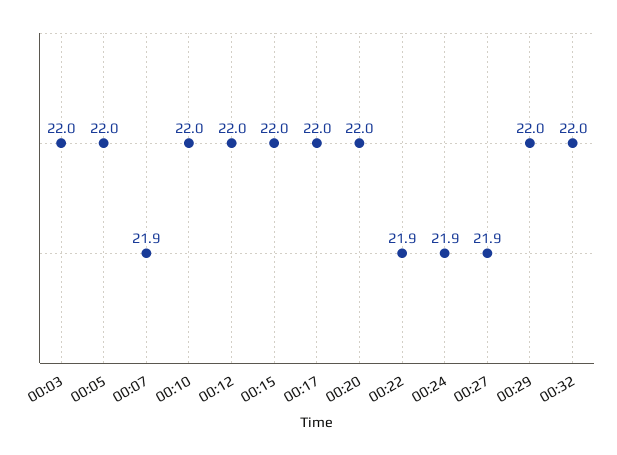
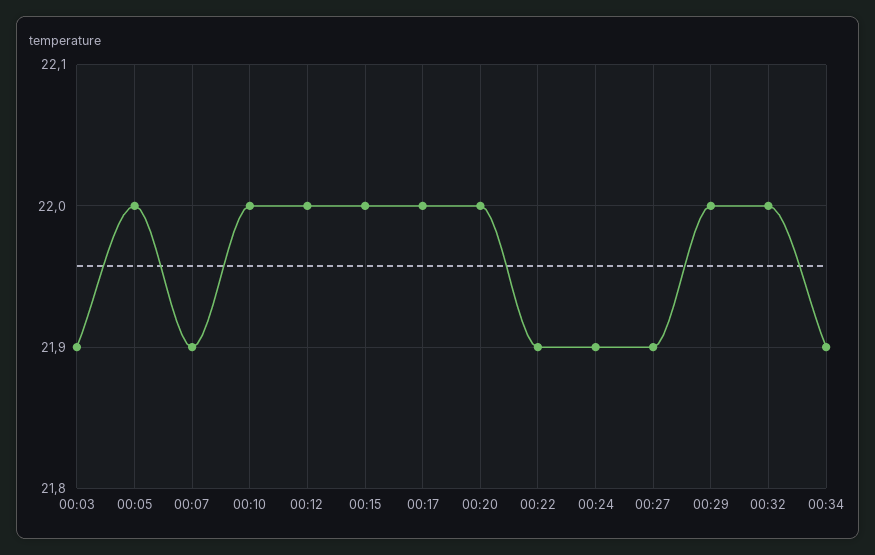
00:03: 22 -> 21.9
00:34: none -> 21.9

